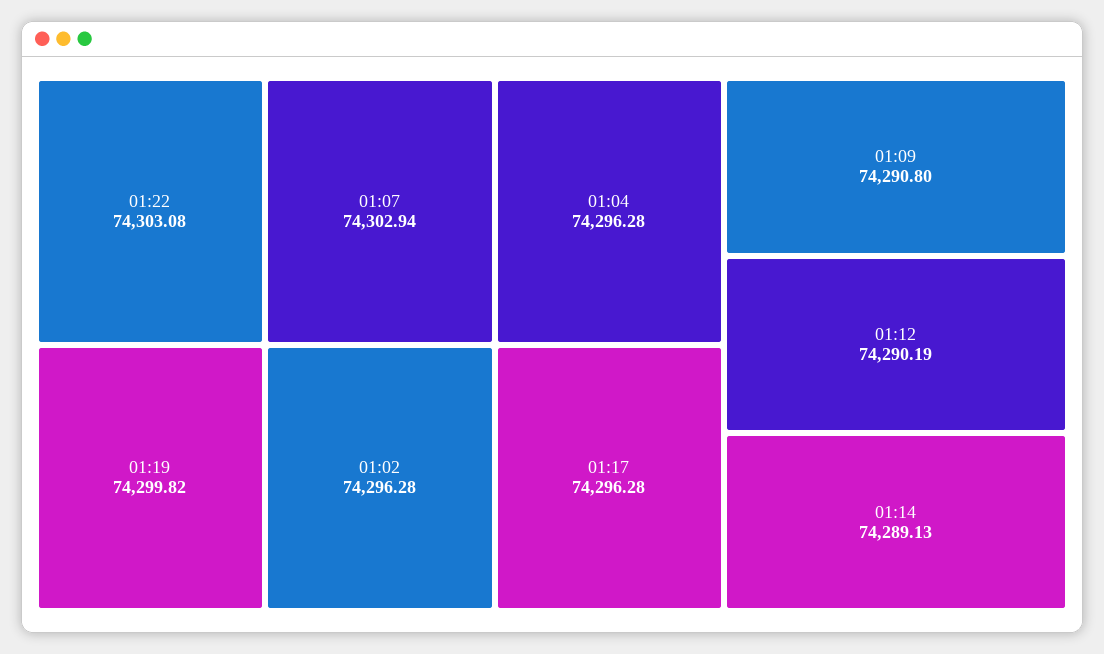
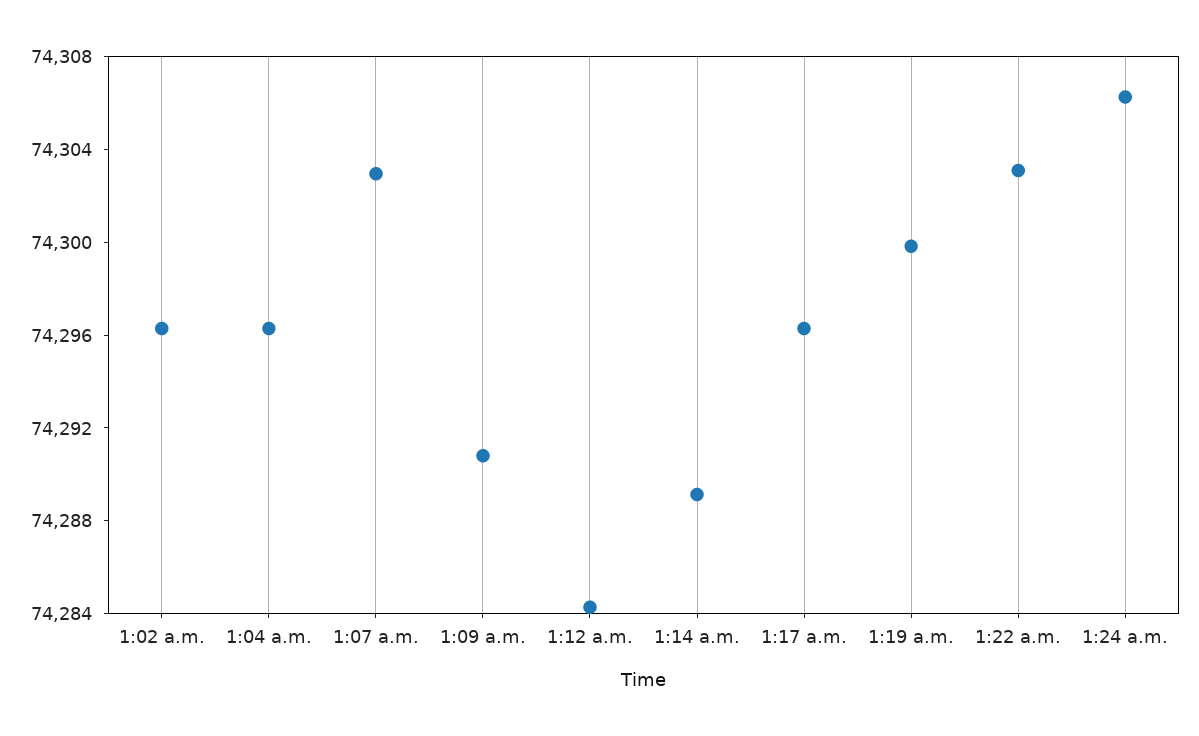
01:12: 74290.19 -> 74284
1:24 a.m.: none -> 74306

